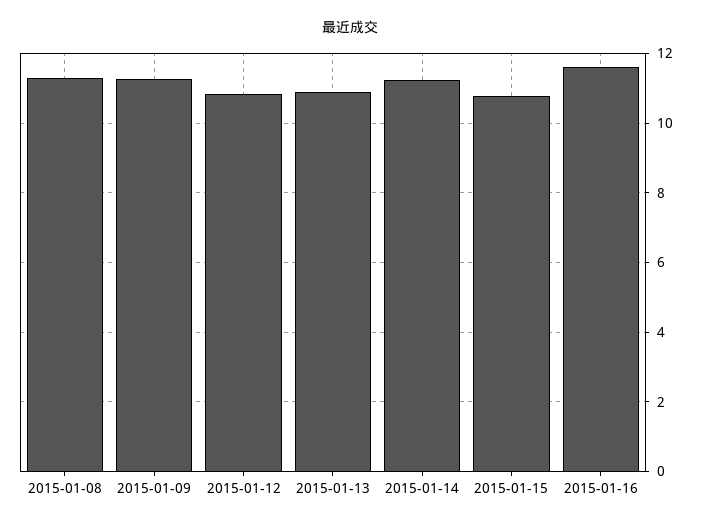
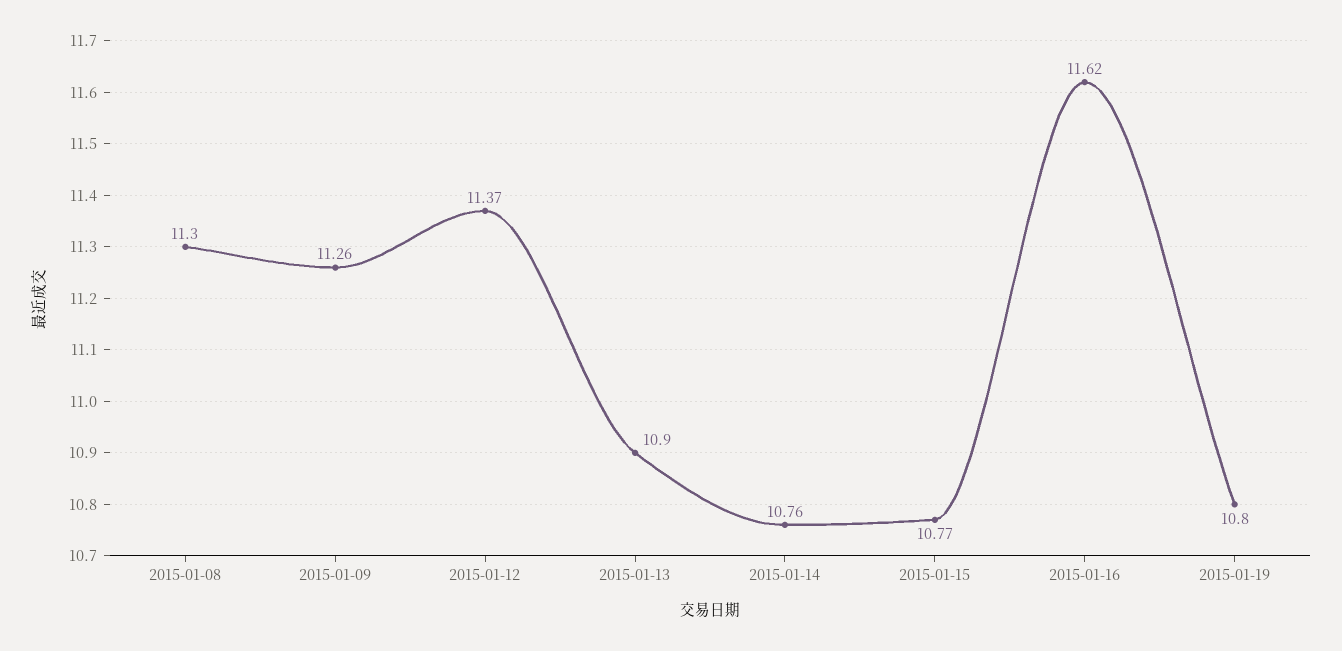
2015-01-12: 10.8 -> 11.37
2015-01-14: 11.2 -> 10.76
2015-01-19: none -> 10.8

